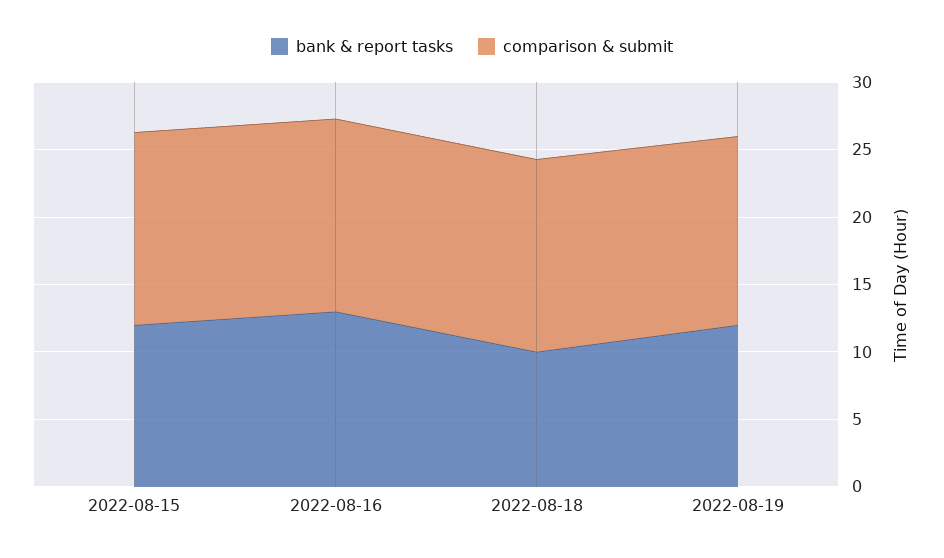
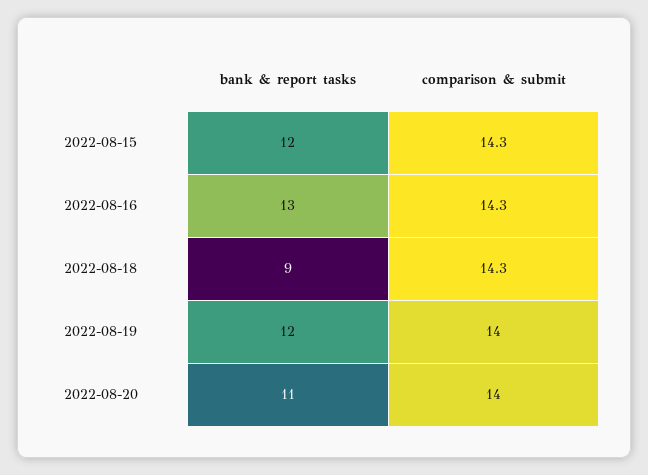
bank & report tasks, 2022-08-18: 10 -> 9
bank & report tasks, 2022-08-20: none -> 11
comparison & submit, 2022-08-20: none -> 14

